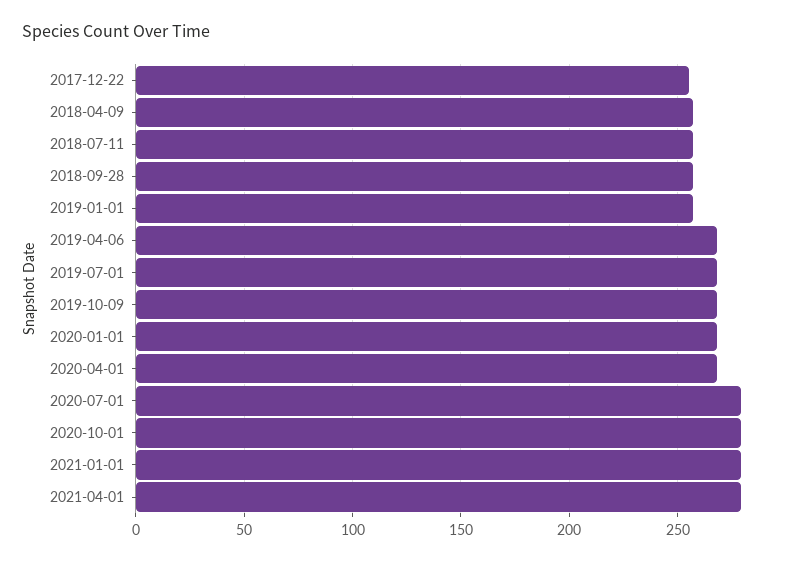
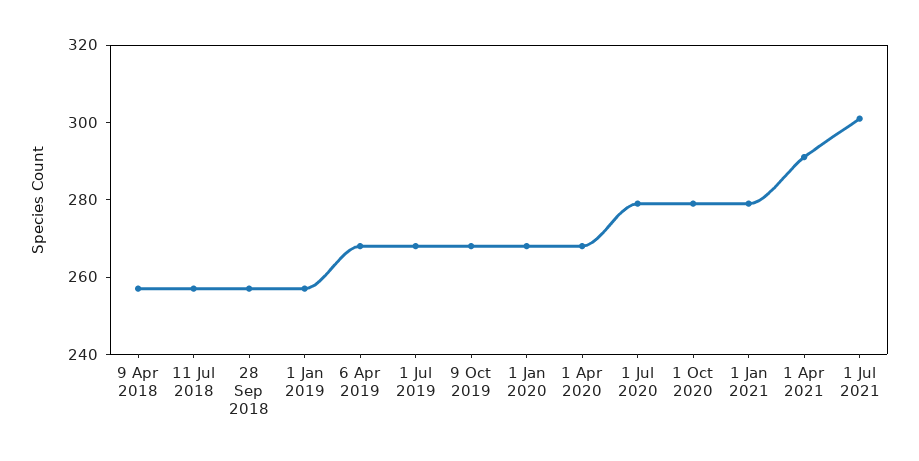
2017-12-22: 255 -> none
2021-04-01: 280 -> 290
1 Jul 2021: none -> 300

